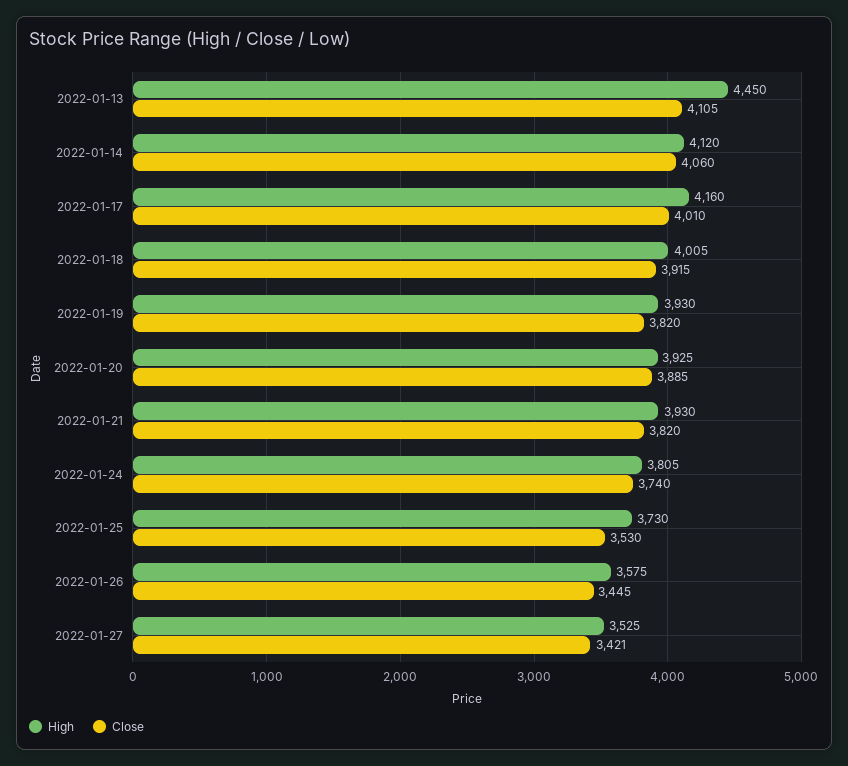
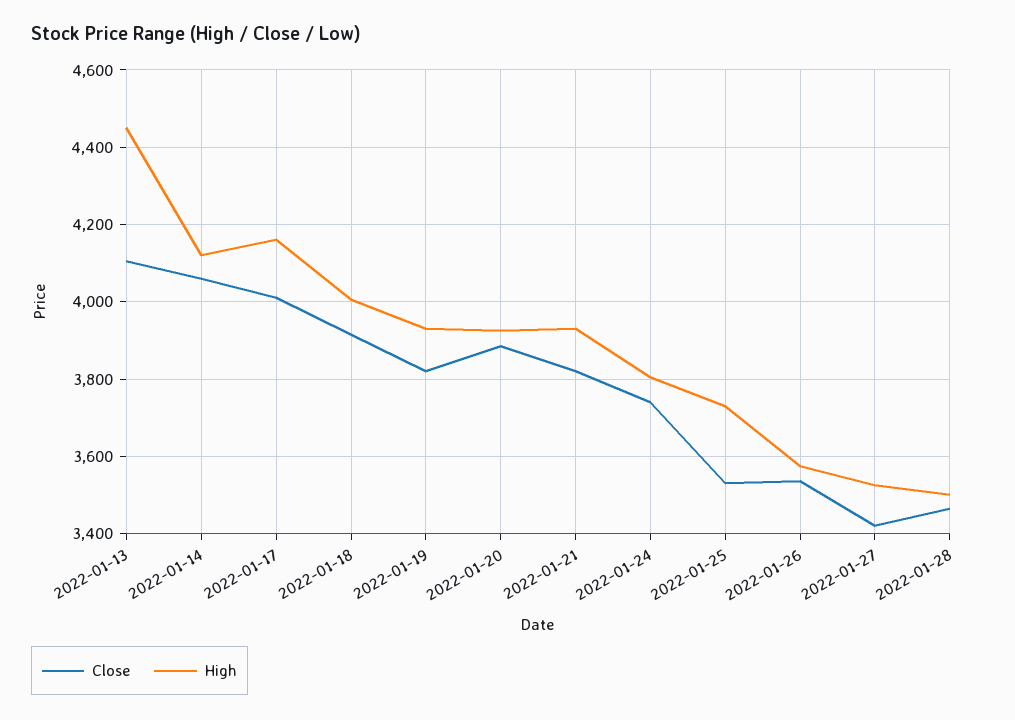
Close, 2022-01-26: 3445 -> 3540
Close, 2022-01-28: none -> 3460
High, 2022-01-28: none -> 3500

